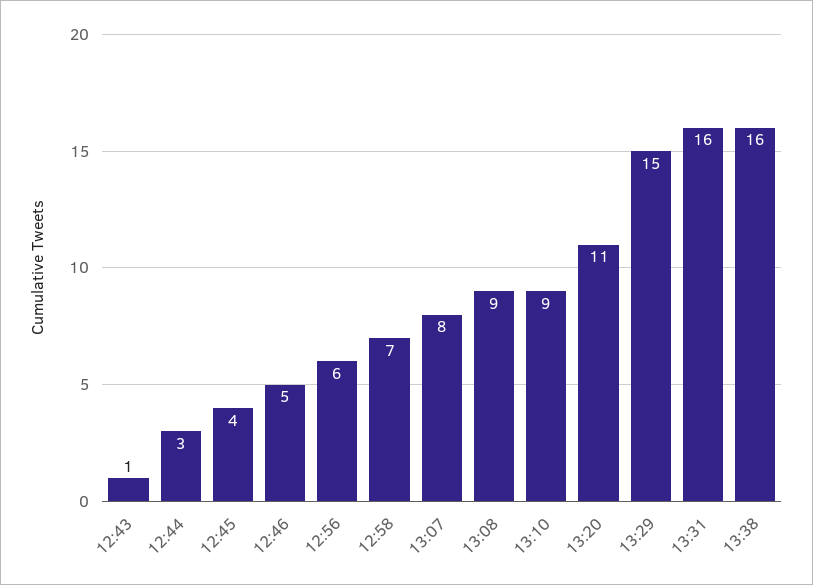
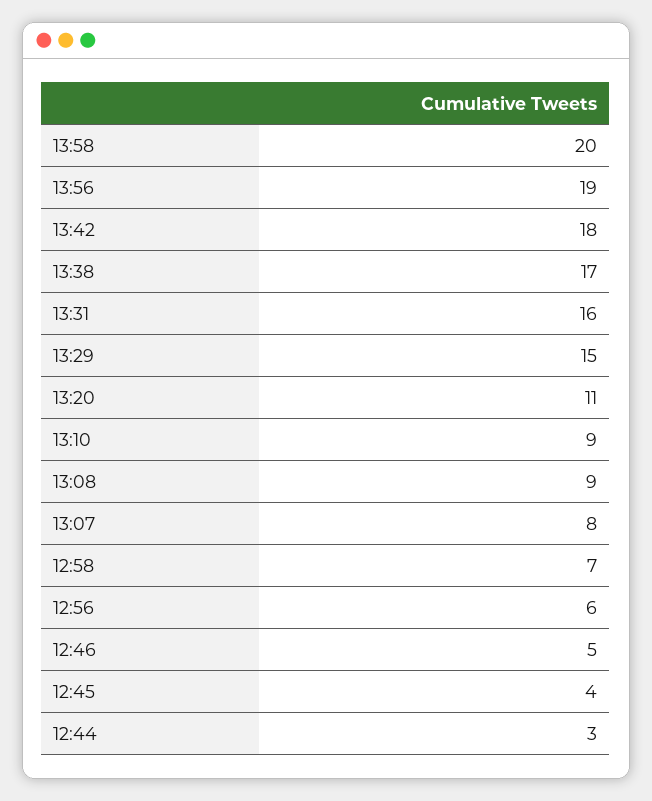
12:43: 1 -> none
13:38: 16 -> 17
13:58: none -> 20
13:56: none -> 19
13:42: none -> 18

